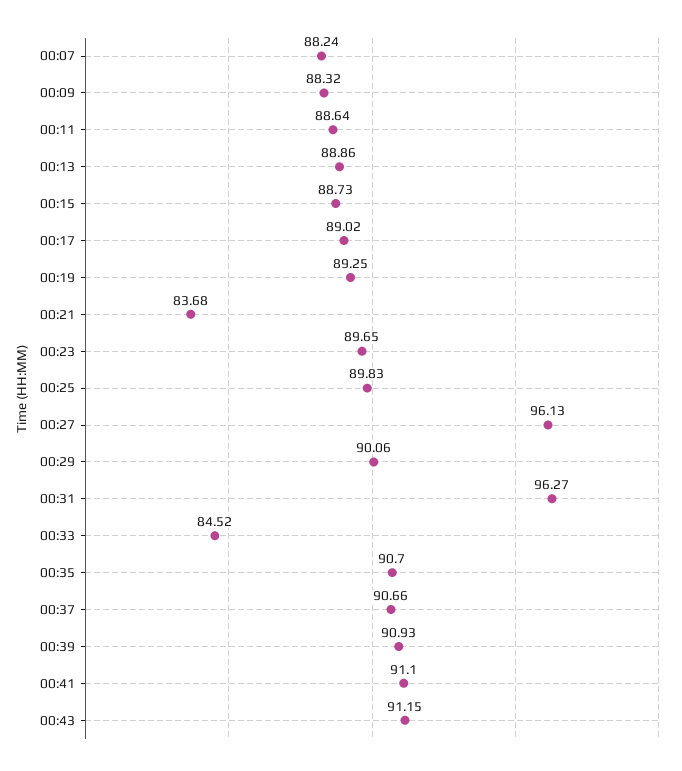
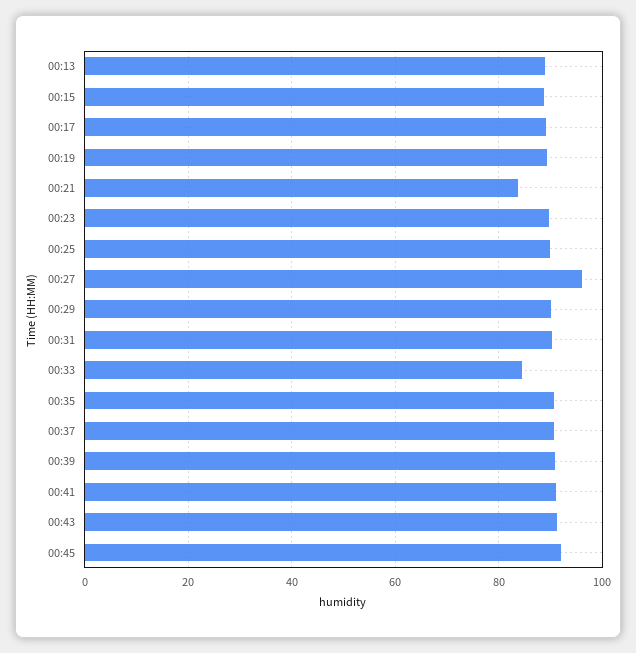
00:07: 88.24 -> none
00:09: 88.32 -> none
00:11: 88.64 -> none
00:31: 96.27 -> 90
00:45: none -> 92

